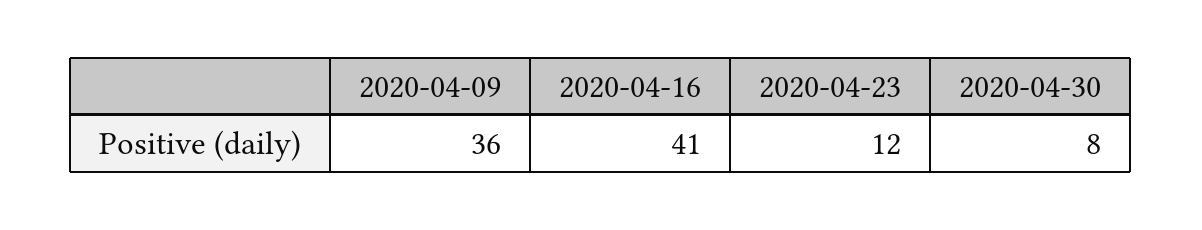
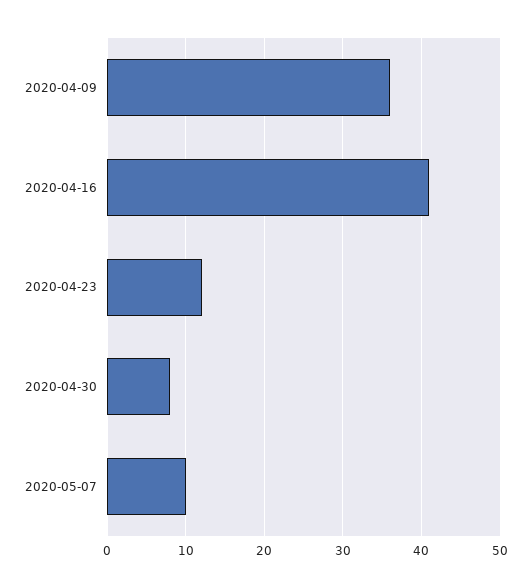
2020-05-07: none -> 10

